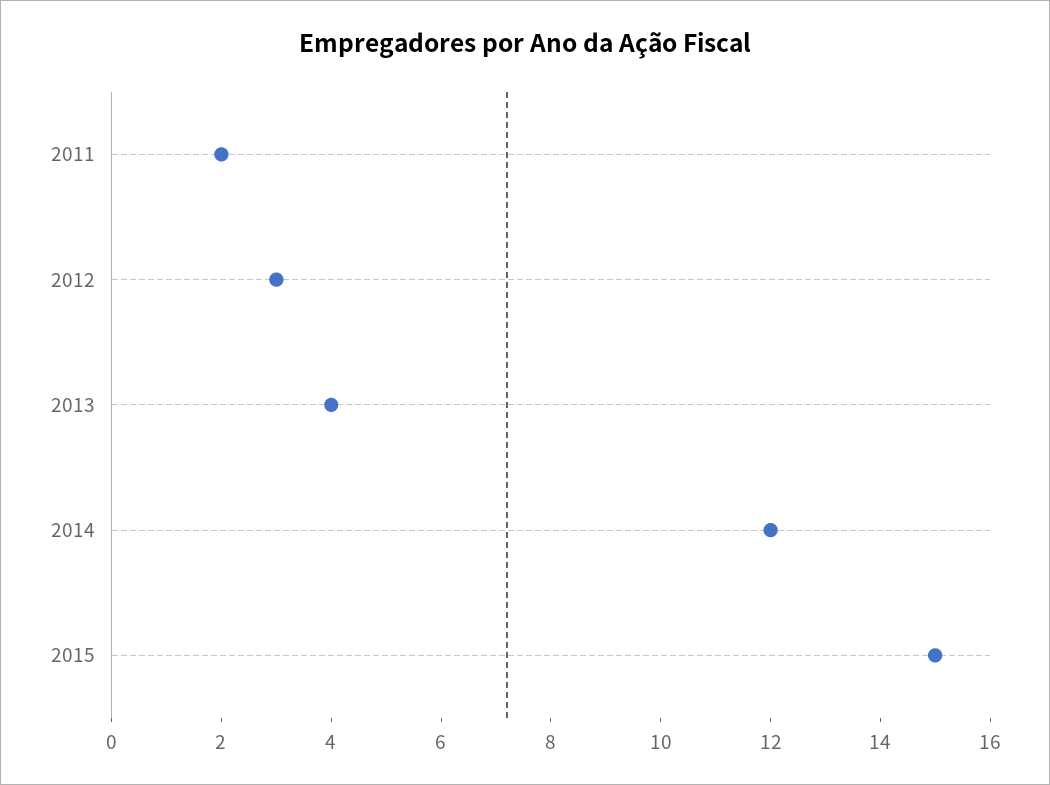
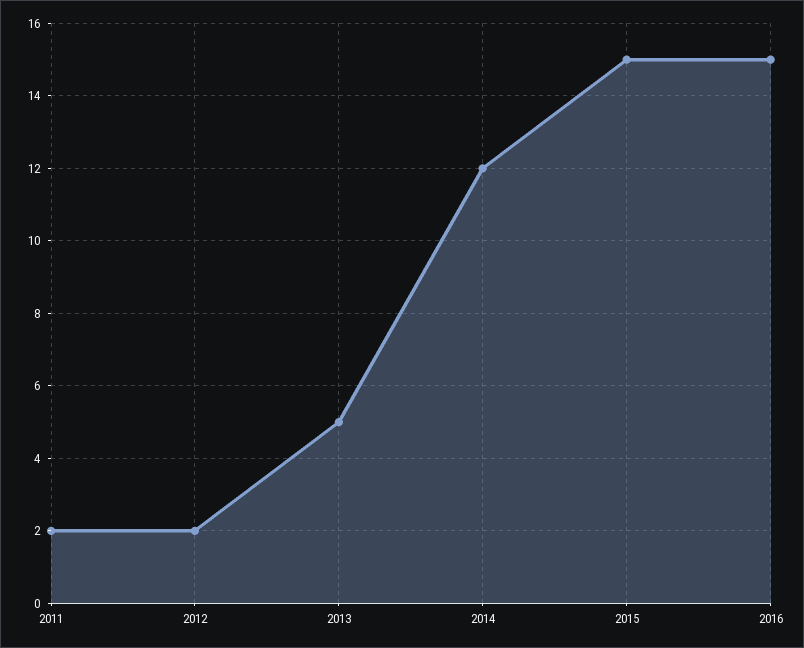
2012: 3 -> 2
2013: 4 -> 5
2016: none -> 15

